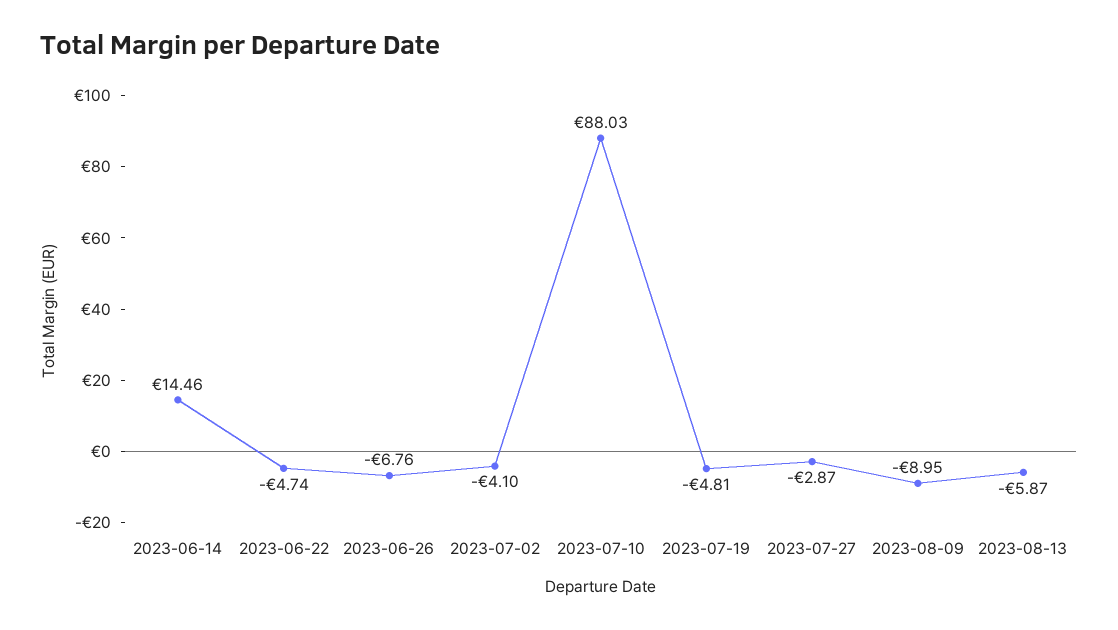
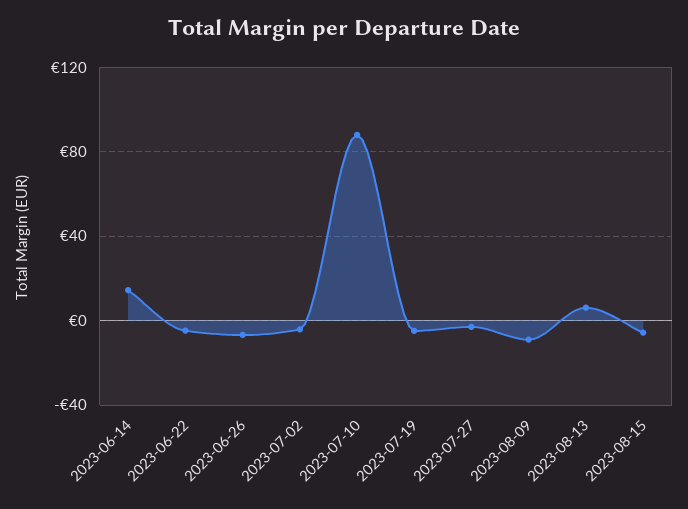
2023-08-13: -5.87 -> 5
2023-08-15: none -> -5

